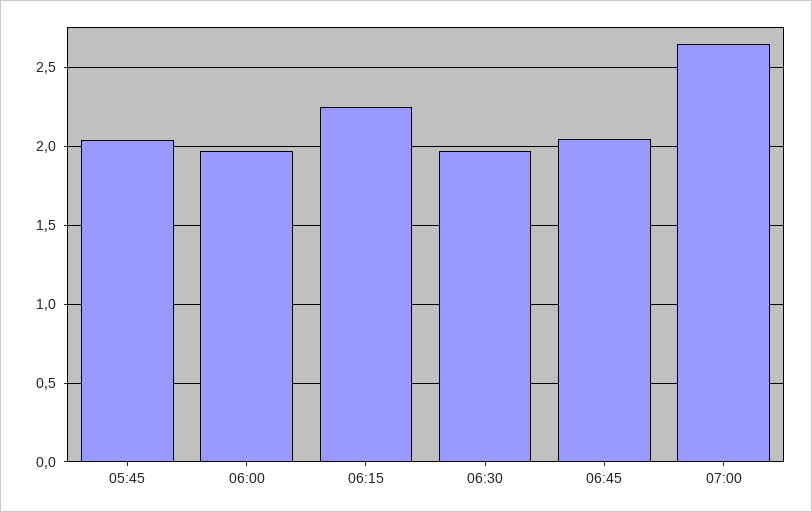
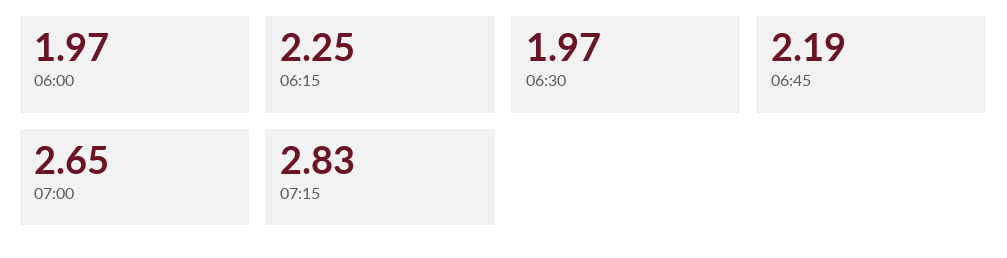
05:45: 2.05 -> none
06:45: 2.05 -> 2.19
07:15: none -> 2.83

